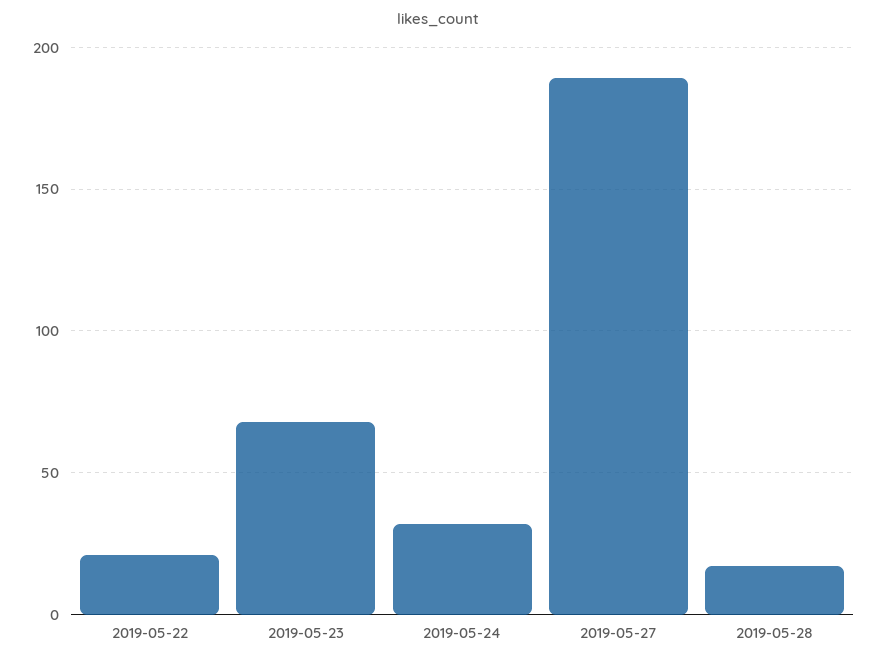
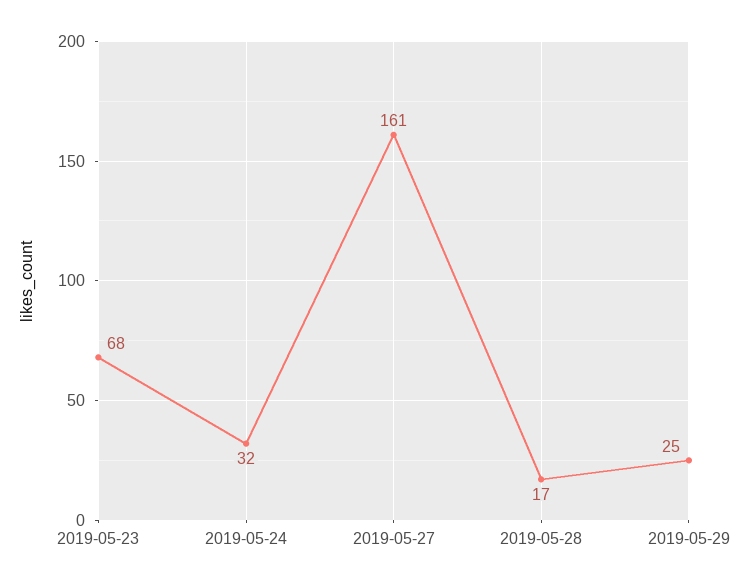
2019-05-22: 20 -> none
2019-05-27: 190 -> 161
2019-05-29: none -> 25

